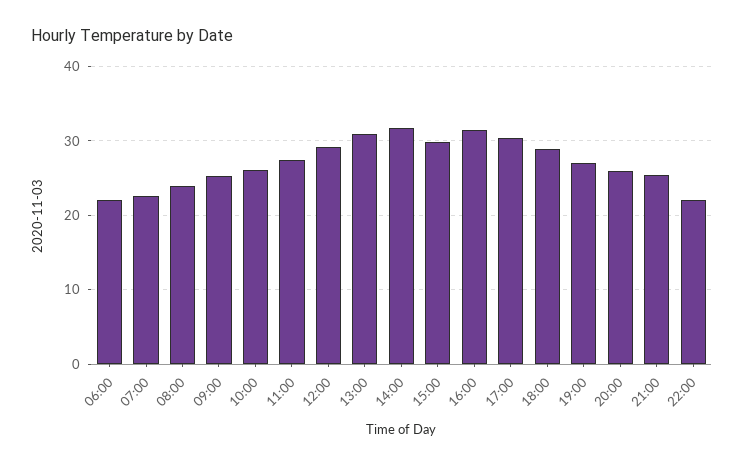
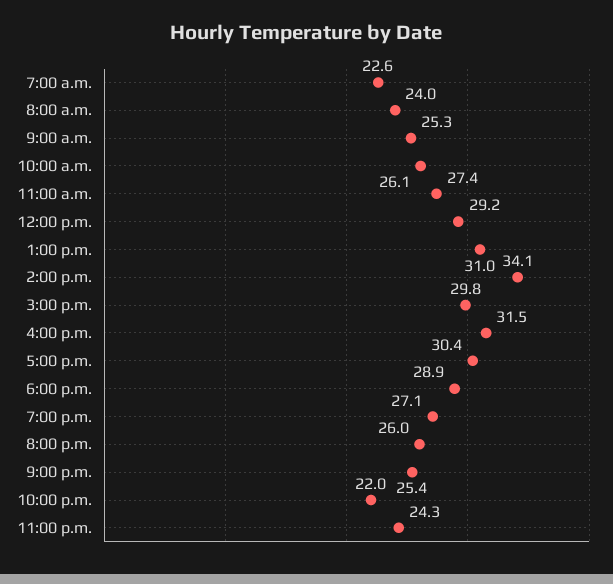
06:00: 22 -> none
14:00: 32 -> 34.1
11:00 p.m.: none -> 24.3

